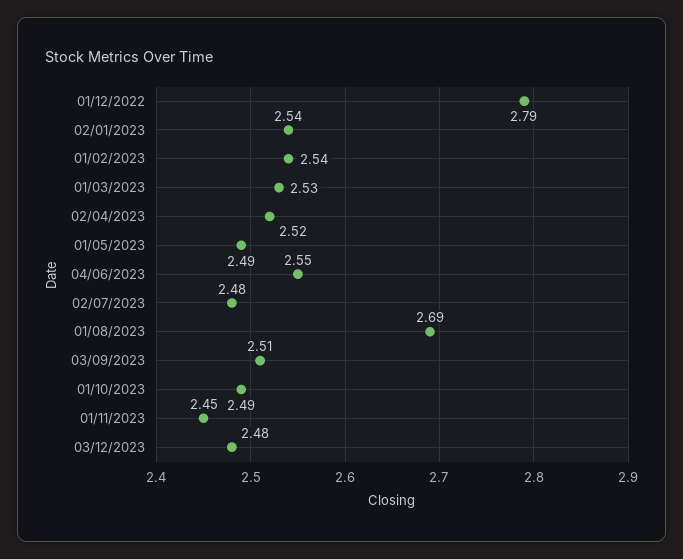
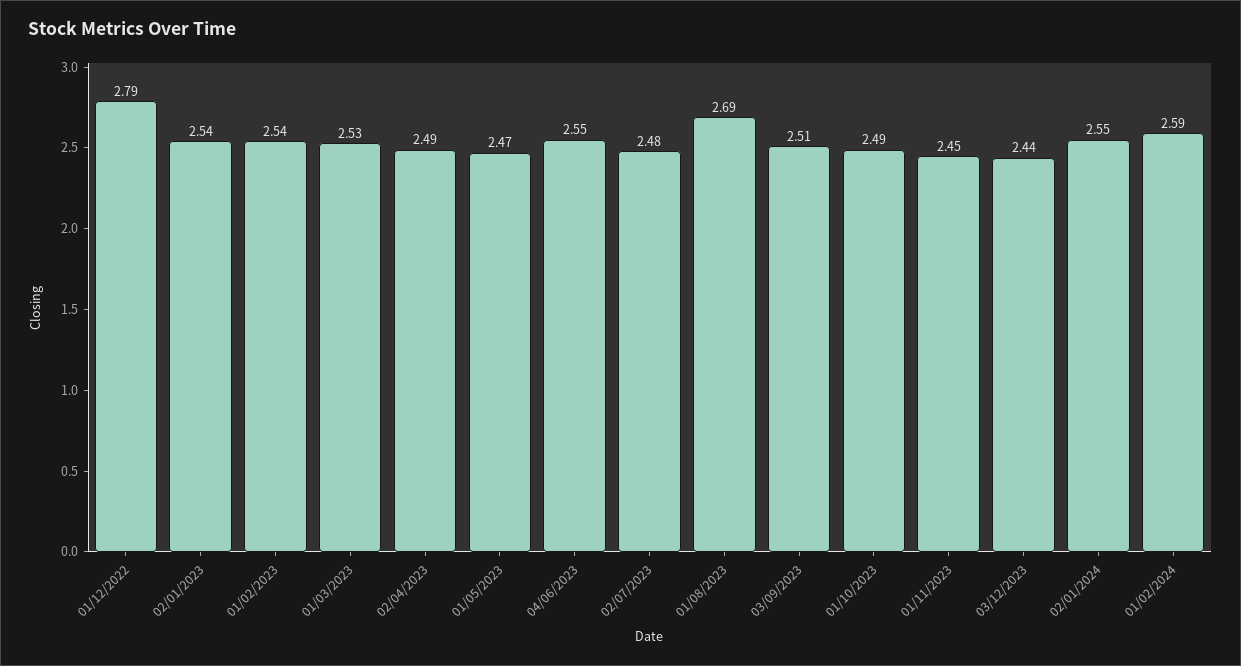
02/04/2023: 2.52 -> 2.49
01/05/2023: 2.49 -> 2.47
03/12/2023: 2.48 -> 2.44
02/01/2024: none -> 2.55
01/02/2024: none -> 2.59

